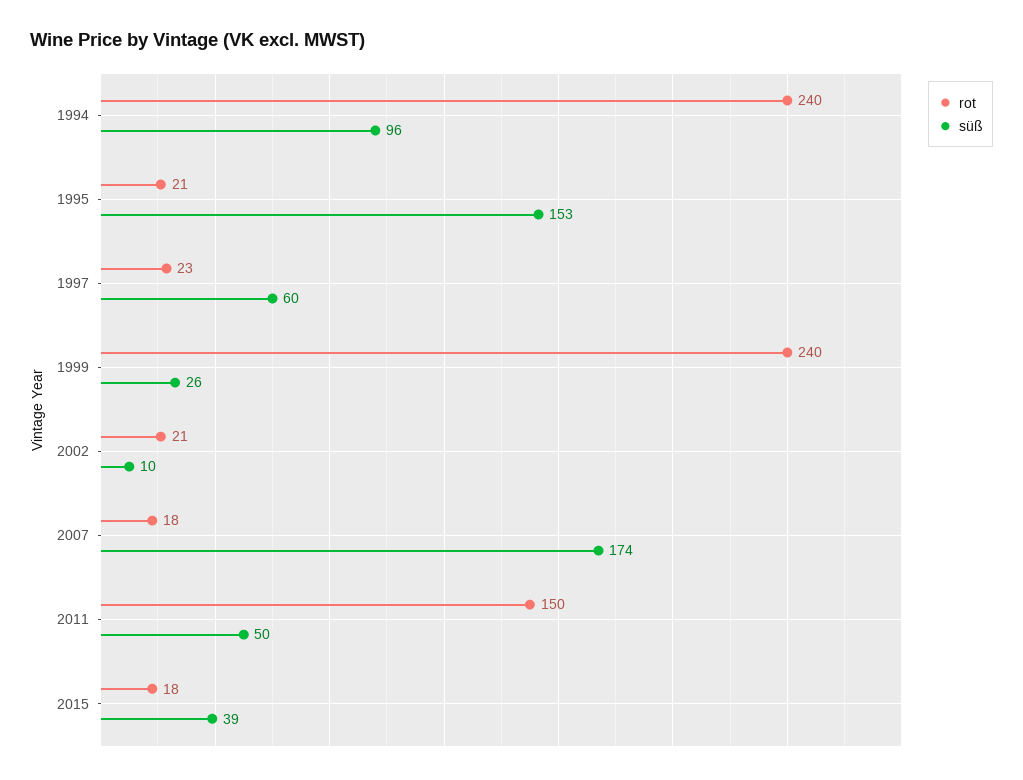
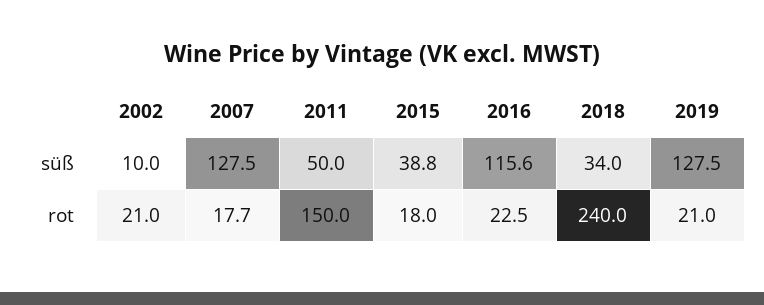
rot, 1994: 240 -> none
süß, 1994: 96 -> none
rot, 1995: 21 -> none
süß, 1995: 153 -> none
rot, 1997: 23 -> none
süß, 1997: 60 -> none
rot, 1999: 240 -> none
süß, 1999: 26 -> none
süß, 2007: 174 -> 127.5
süß, 2016: none -> 115.6
süß, 2018: none -> 34
süß, 2019: none -> 127.5
rot, 2016: none -> 22.5
rot, 2018: none -> 240
rot, 2019: none -> 21

